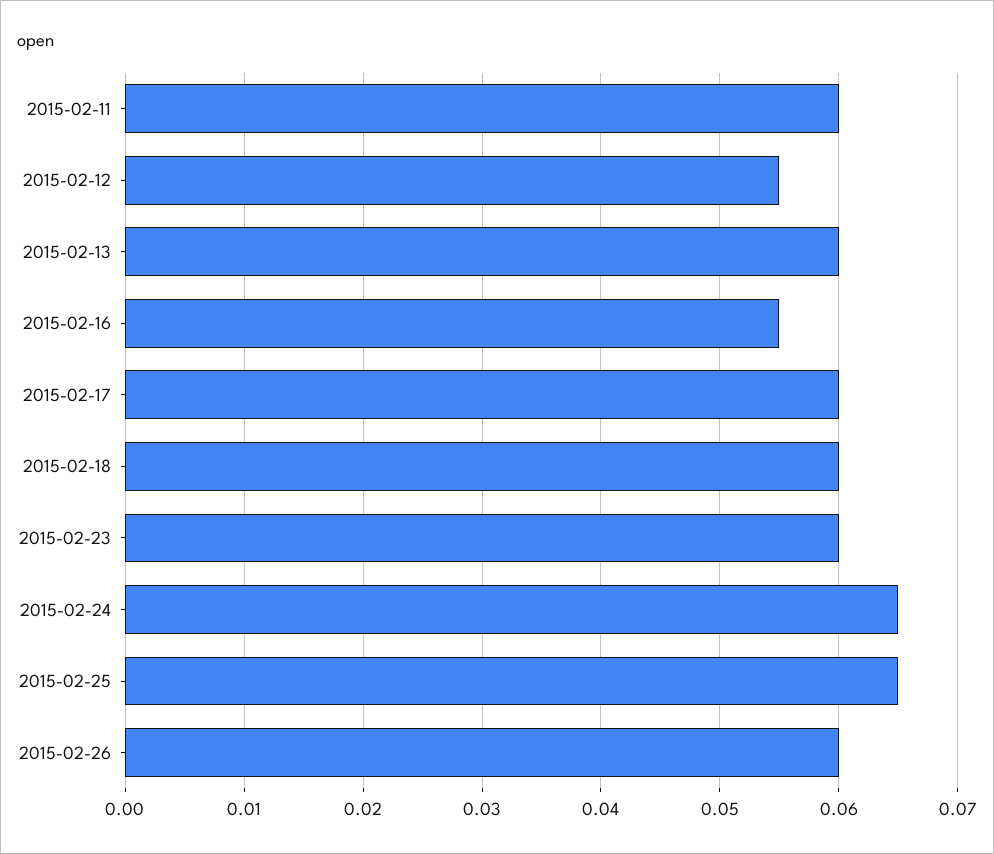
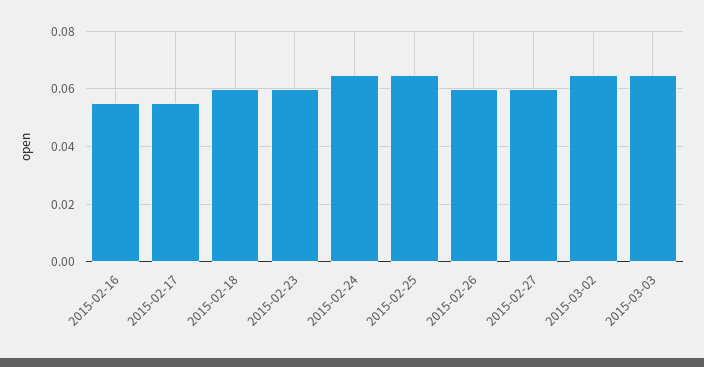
2015-02-11: 0.06 -> none
2015-02-12: 0.055 -> none
2015-02-13: 0.06 -> none
2015-02-17: 0.06 -> 0.055
2015-02-27: none -> 0.06
2015-03-02: none -> 0.065
2015-03-03: none -> 0.065

